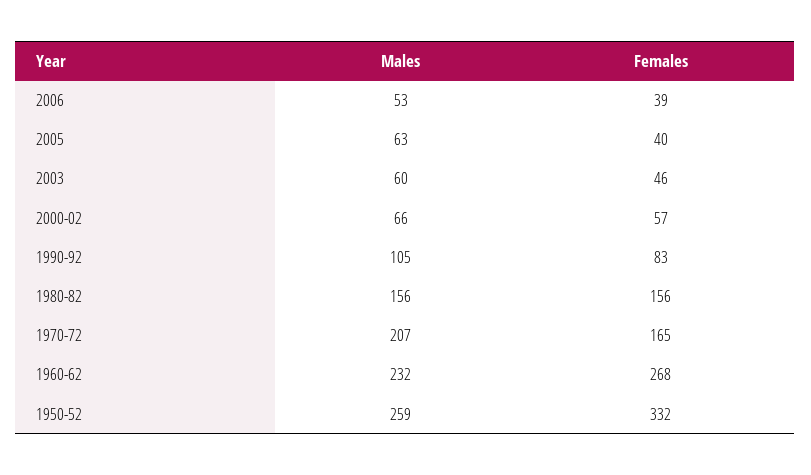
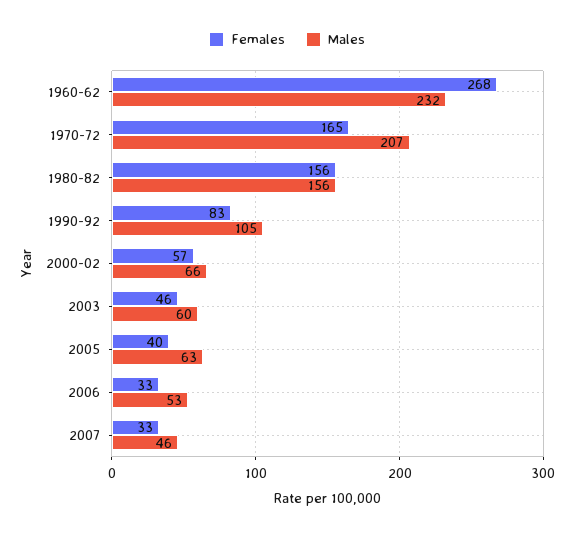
Females, 2006: 39 -> 33
Males, 1950-52: 259 -> none
Females, 1950-52: 332 -> none
Females, 2007: none -> 33
Males, 2007: none -> 46

